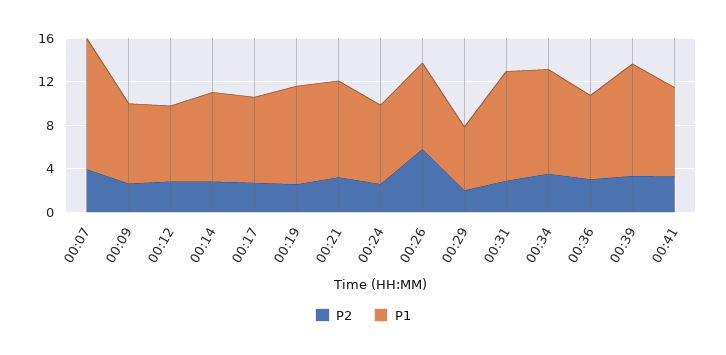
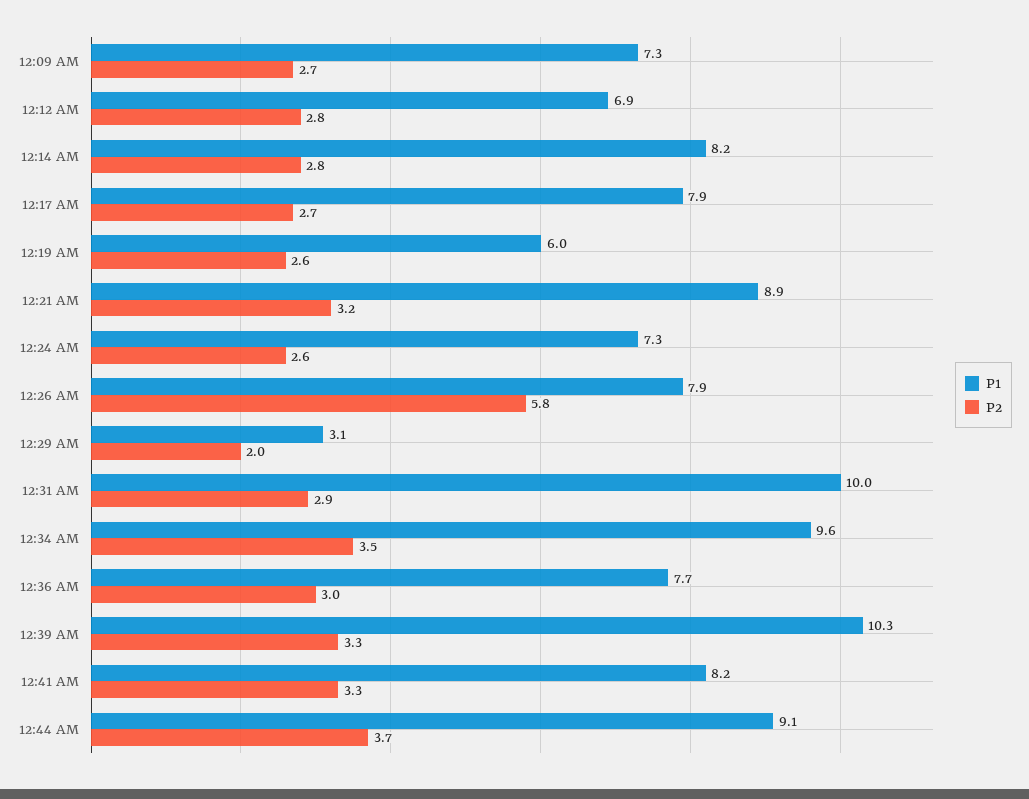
P2, 00:07: 4 -> none
P1, 00:07: 12 -> none
P1, 00:19: 9 -> 6
P1, 00:29: 6 -> 3.1
P1, 12:44 AM: none -> 9.1
P2, 12:44 AM: none -> 3.7

